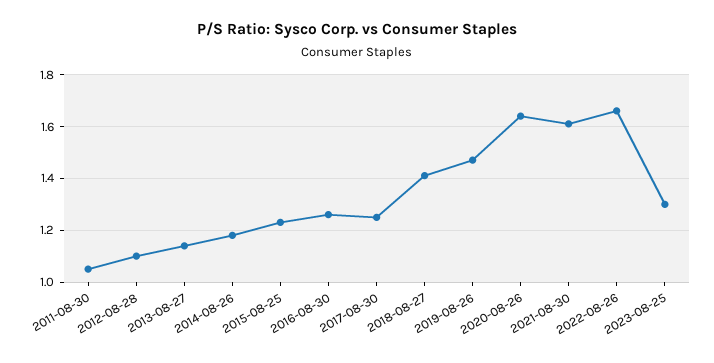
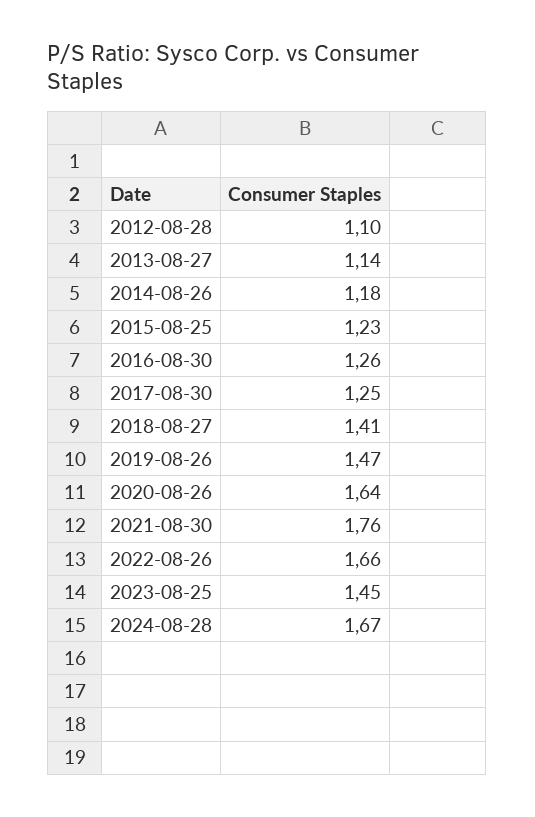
2011-08-30: 1.05 -> none
2021-08-30: 1.6 -> 1.76
2023-08-25: 1.3 -> 1.45
2024-08-28: none -> 1.67

